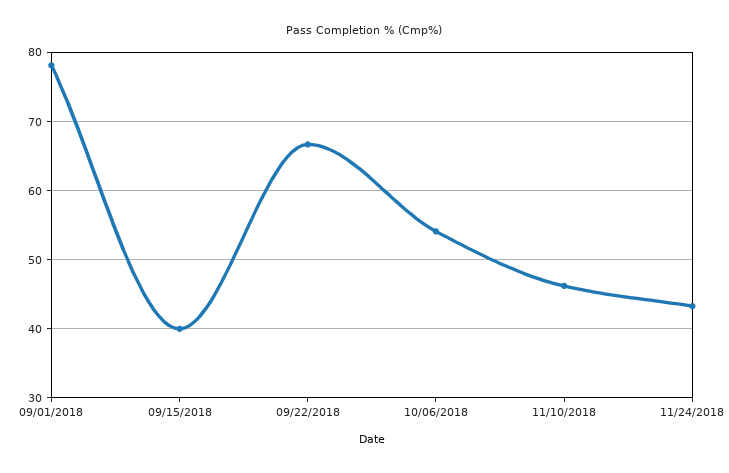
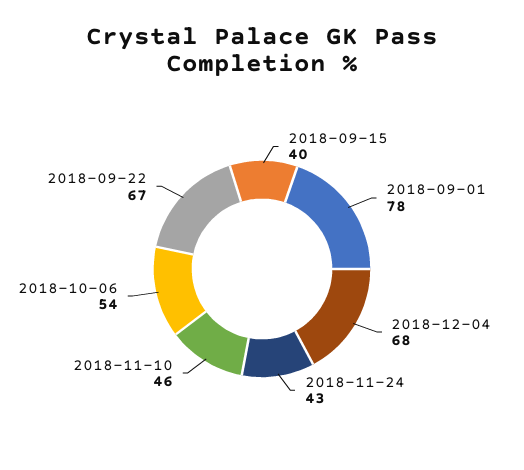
2018-12-04: none -> 68

